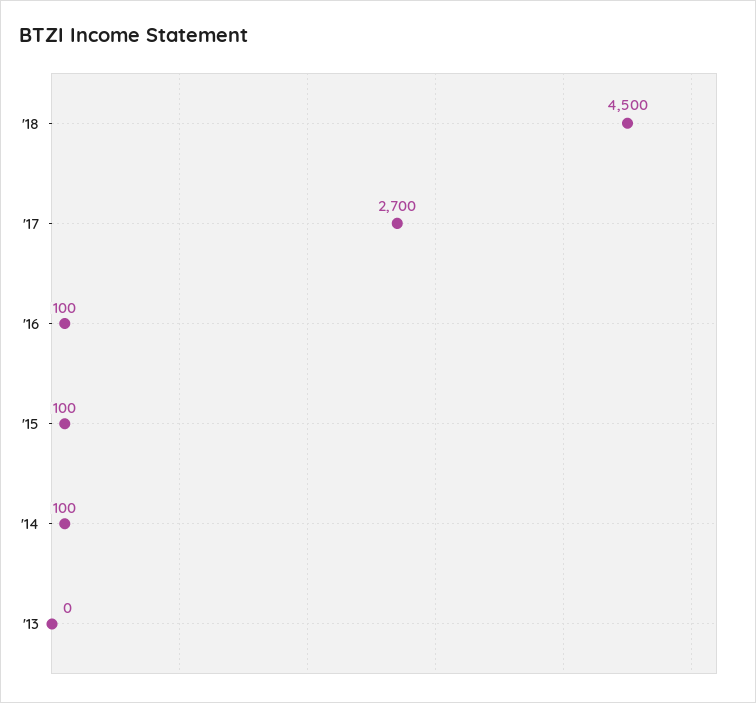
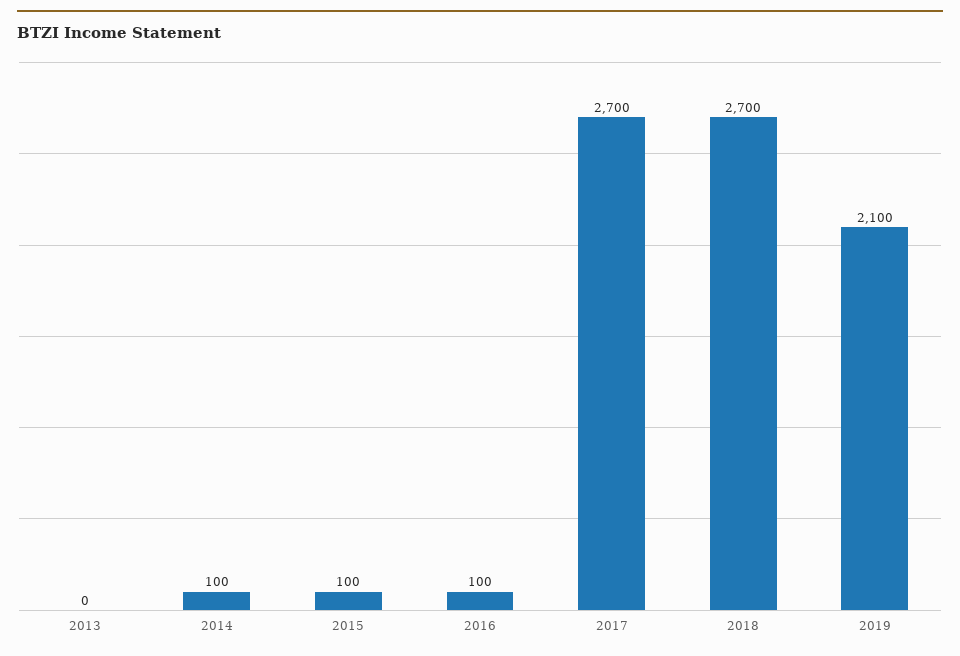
'18: 4500 -> 2700
2019: none -> 2100

